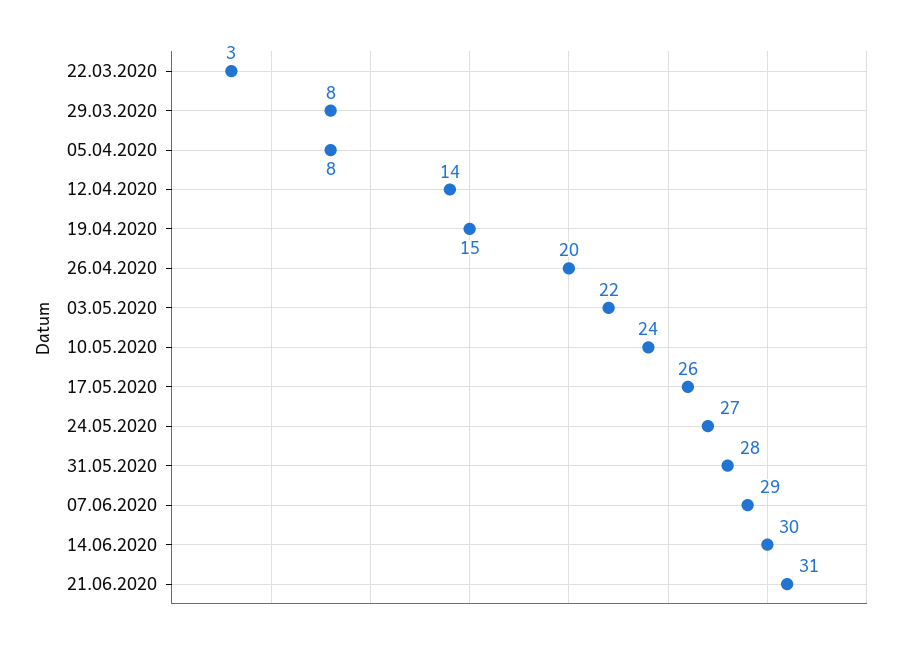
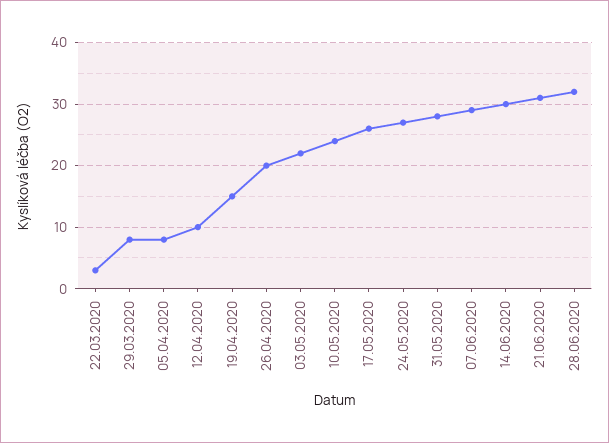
12.04.2020: 14 -> 10
28.06.2020: none -> 32

